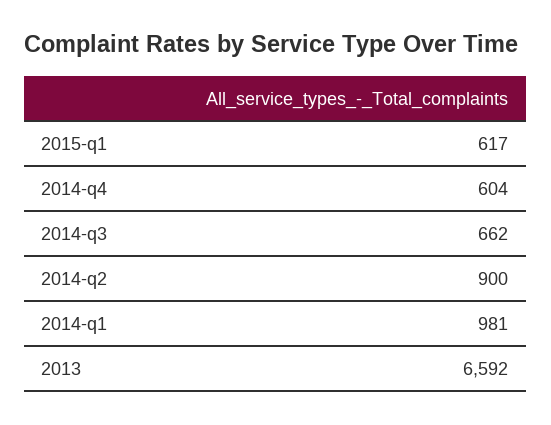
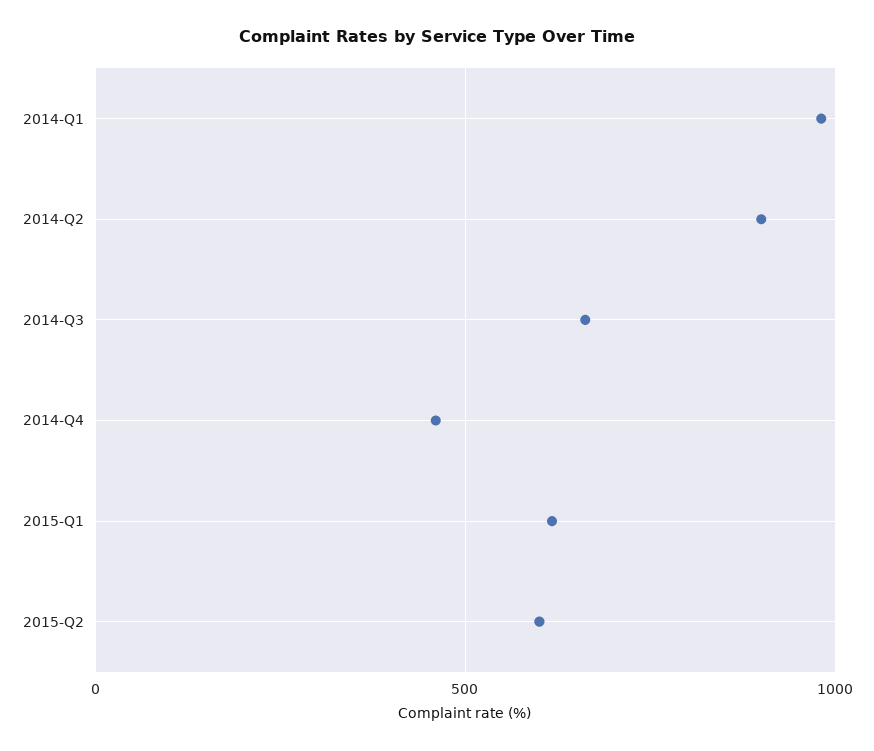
2014-q4: 604 -> 450
2013: 6592 -> none
2015-Q2: none -> 600

